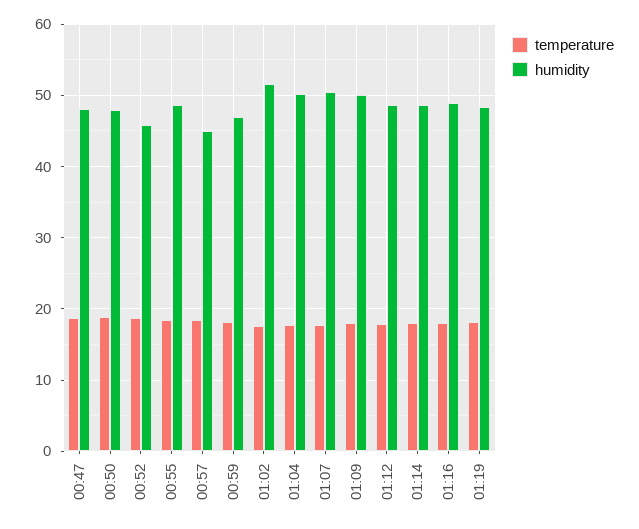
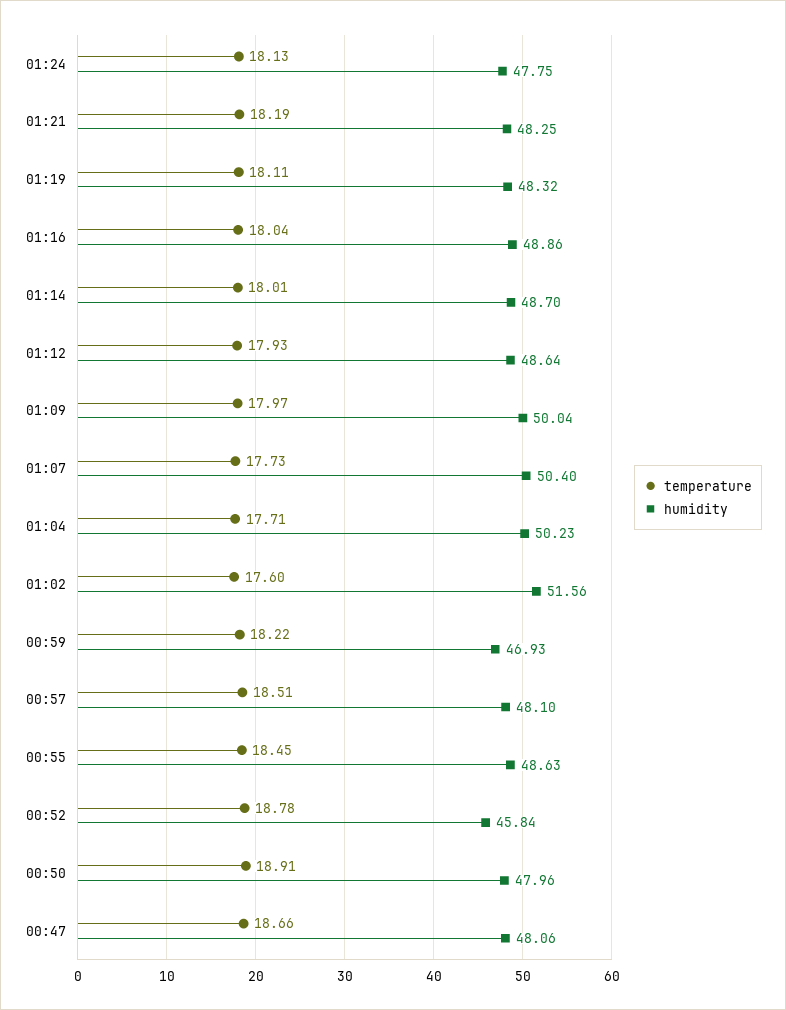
humidity, 00:57: 45 -> 48.1
temperature, 01:24: none -> 18.13
humidity, 01:24: none -> 47.75
temperature, 01:21: none -> 18.19
humidity, 01:21: none -> 48.25

